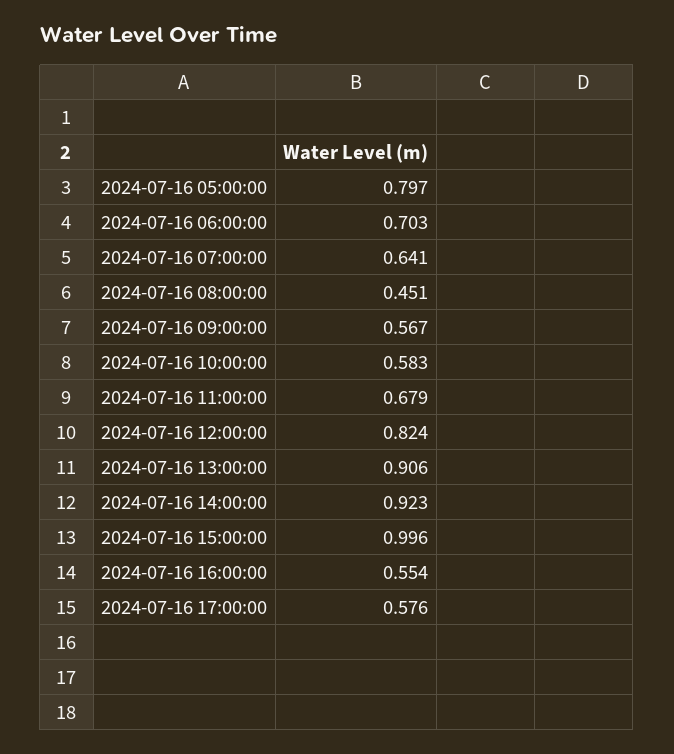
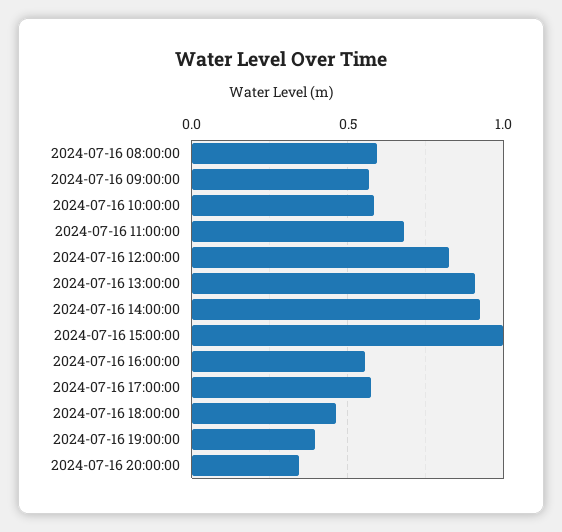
2024-07-16 05:00:00: 0.797 -> none
2024-07-16 06:00:00: 0.703 -> none
2024-07-16 07:00:00: 0.641 -> none
2024-07-16 08:00:00: 0.451 -> 0.6
2024-07-16 18:00:00: none -> 0.45
2024-07-16 19:00:00: none -> 0.4
2024-07-16 20:00:00: none -> 0.35

